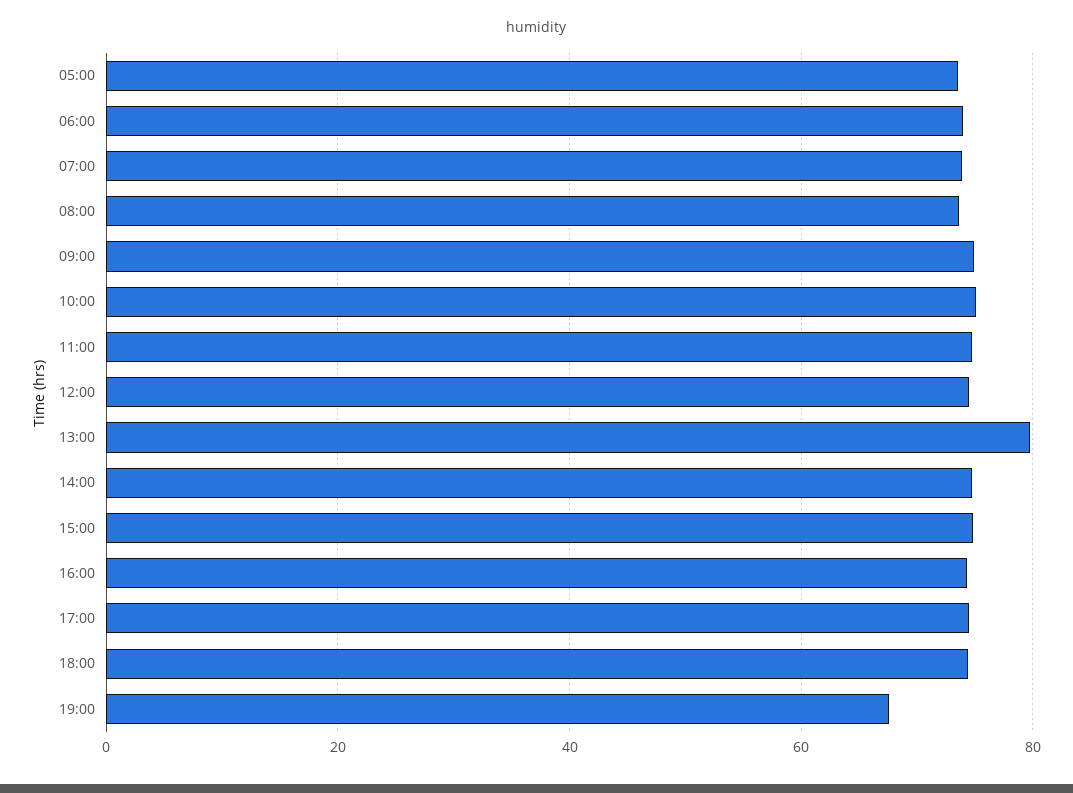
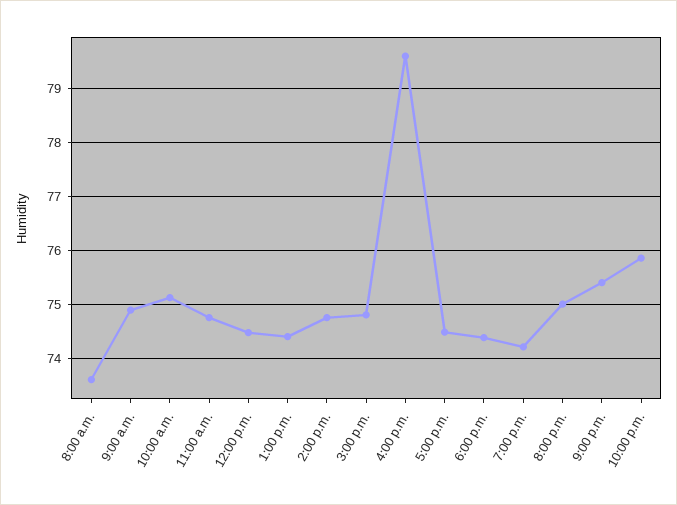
05:00: 74 -> none
06:00: 74 -> none
07:00: 74 -> none
13:00: 80 -> 74.4
16:00: 74 -> 79.6
19:00: 68 -> 74.2
8:00 p.m.: none -> 75
9:00 p.m.: none -> 75.4
10:00 p.m.: none -> 75.8

